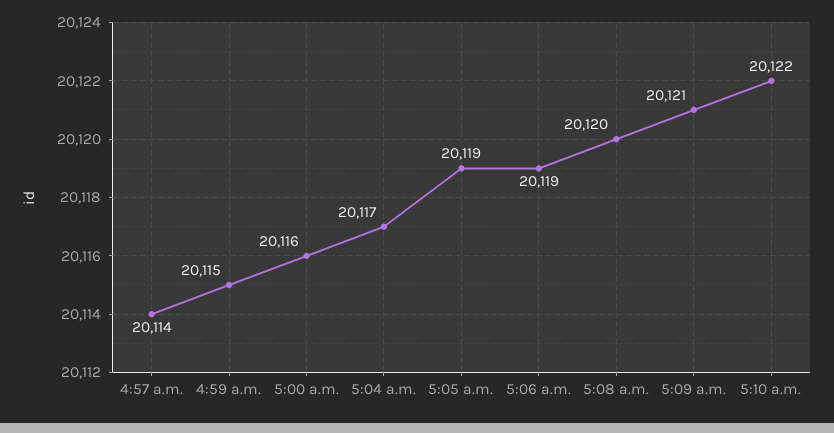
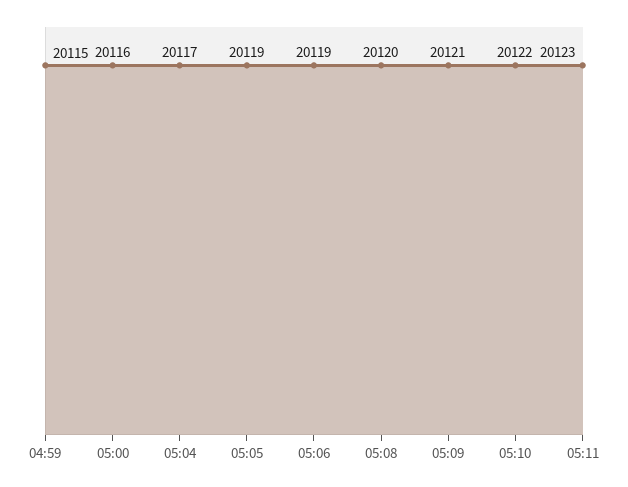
4:57 a.m.: 20114 -> none
05:11: none -> 20123

